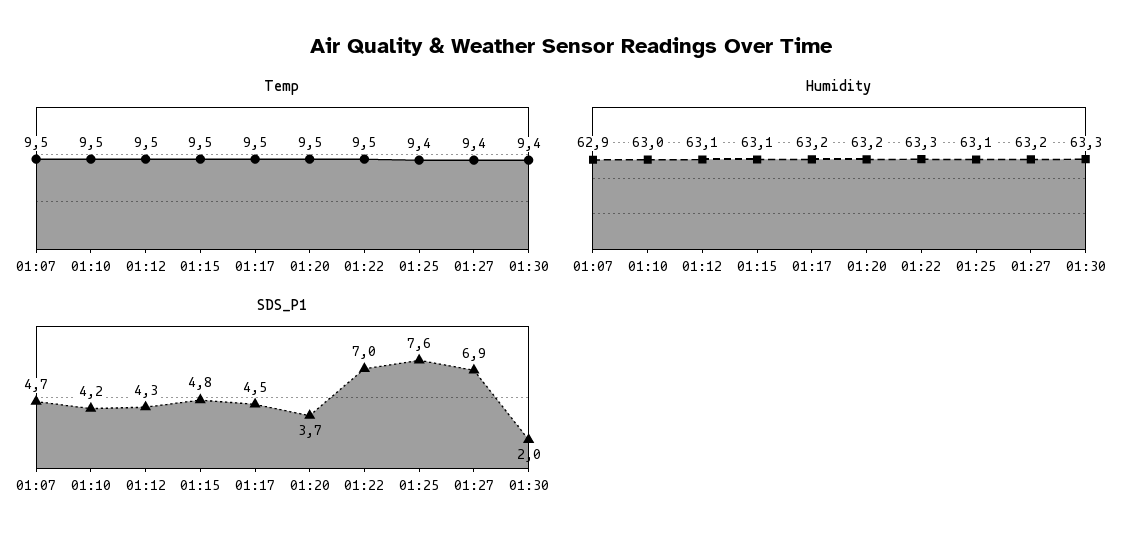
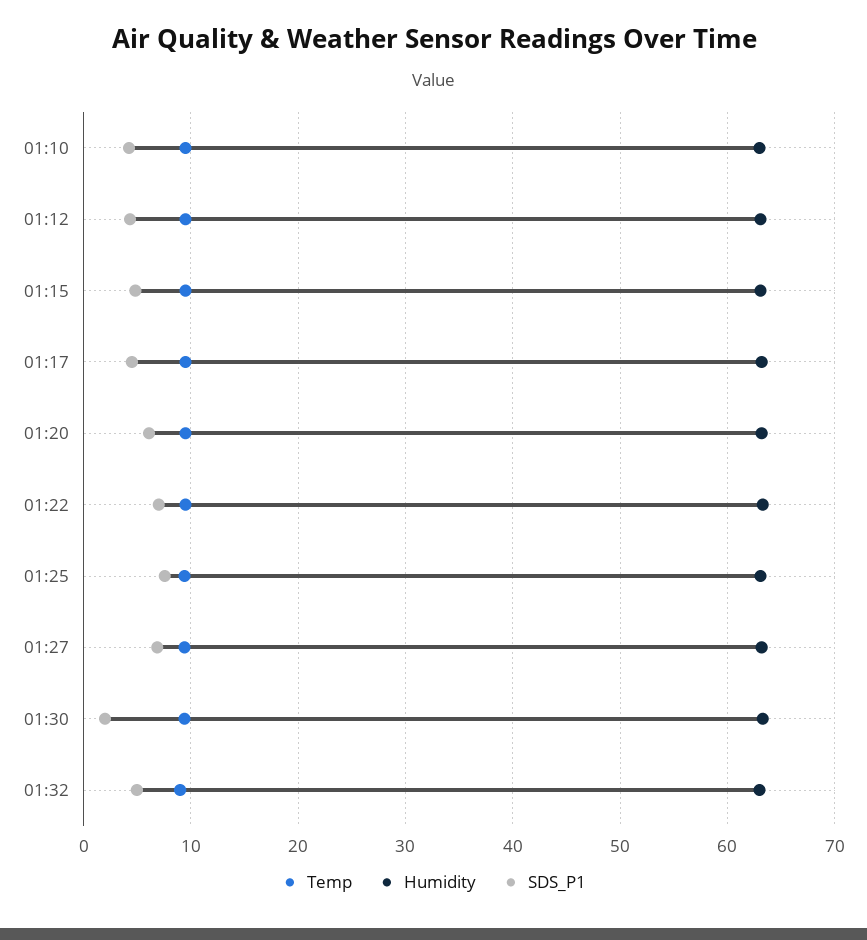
Temp, 01:07: 9.5 -> none
Humidity, 01:07: 62.9 -> none
SDS_P1, 01:07: 4.7 -> none
SDS_P1, 01:20: 3.7 -> 6
Temp, 01:32: none -> 9
Humidity, 01:32: none -> 63
SDS_P1, 01:32: none -> 5

